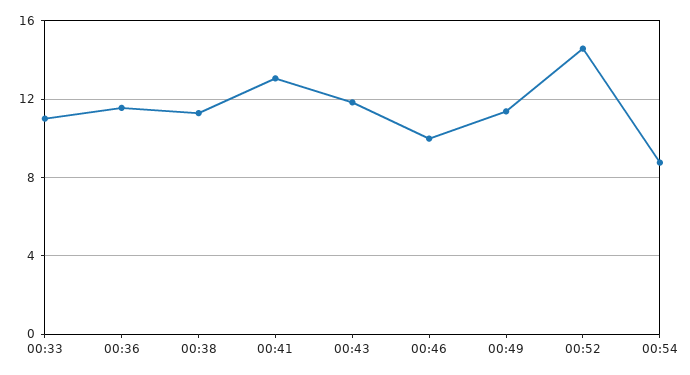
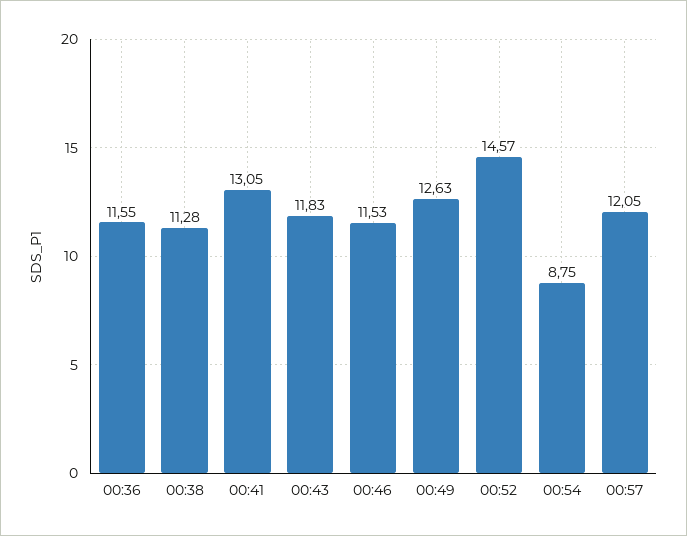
00:33: 11 -> none
00:46: 10 -> 11.53
00:49: 11.5 -> 12.63
00:57: none -> 12.05

